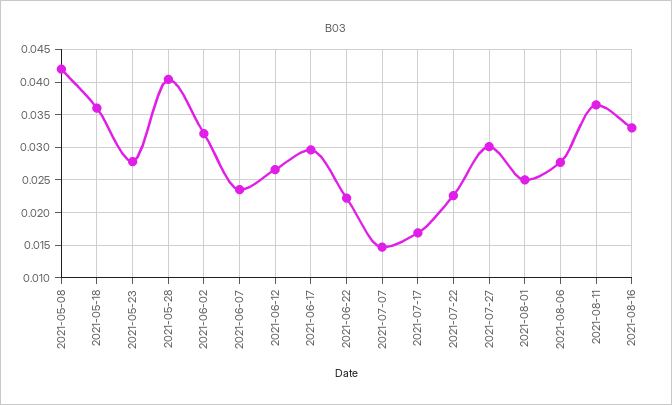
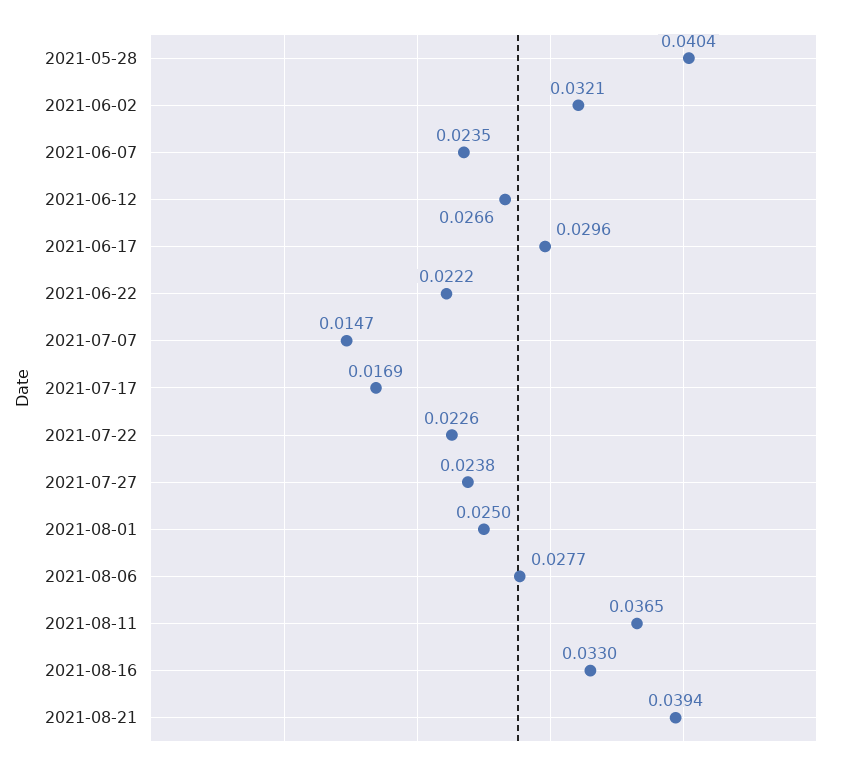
2021-05-08: 0.042 -> none
2021-05-18: 0.036 -> none
2021-05-23: 0.028 -> none
2021-07-27: 0.03 -> 0.0238
2021-08-21: none -> 0.0394

